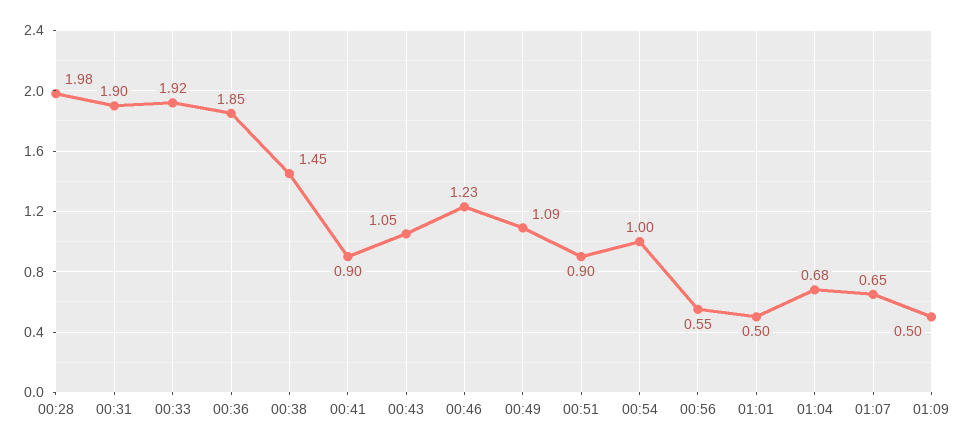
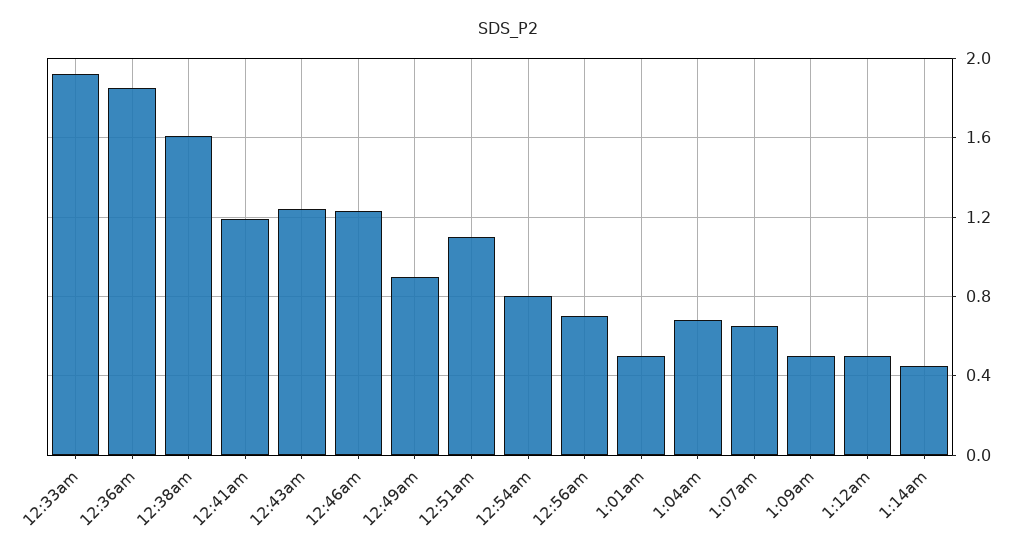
00:28: 1.98 -> none
00:31: 1.9 -> none
00:38: 1.45 -> 1.6
00:41: 0.9 -> 1.2
00:43: 1.05 -> 1.25
00:49: 1.09 -> 0.9
00:51: 0.9 -> 1.1
00:54: 1 -> 0.8
00:56: 0.55 -> 0.7
1:12am: none -> 0.5
1:14am: none -> 0.45

